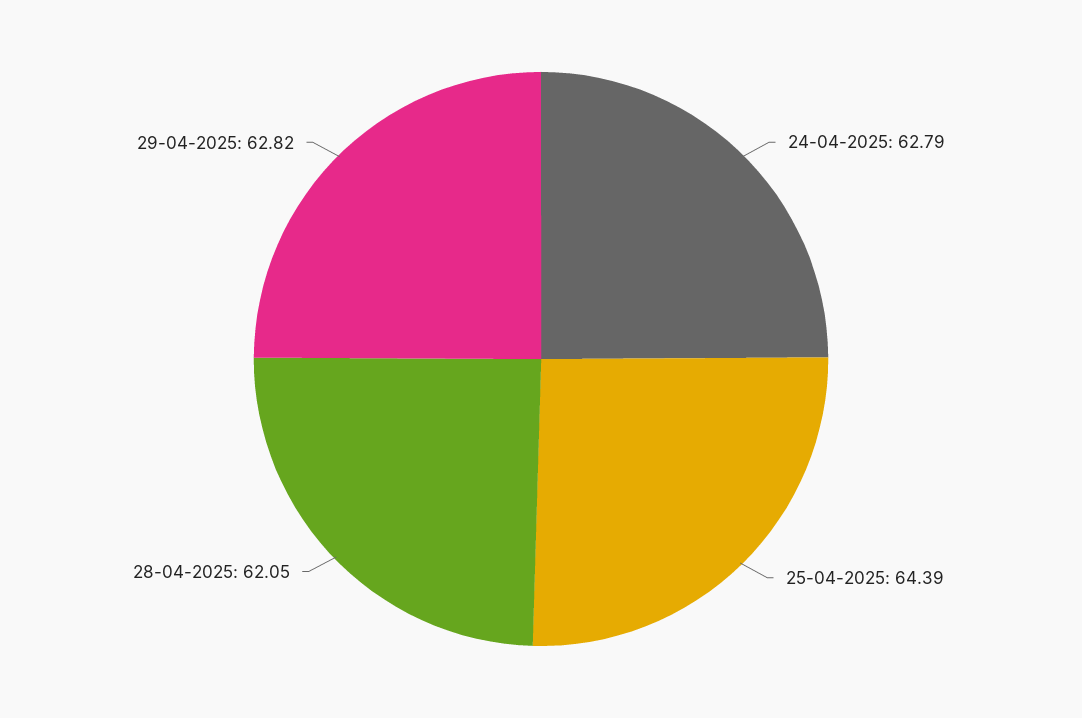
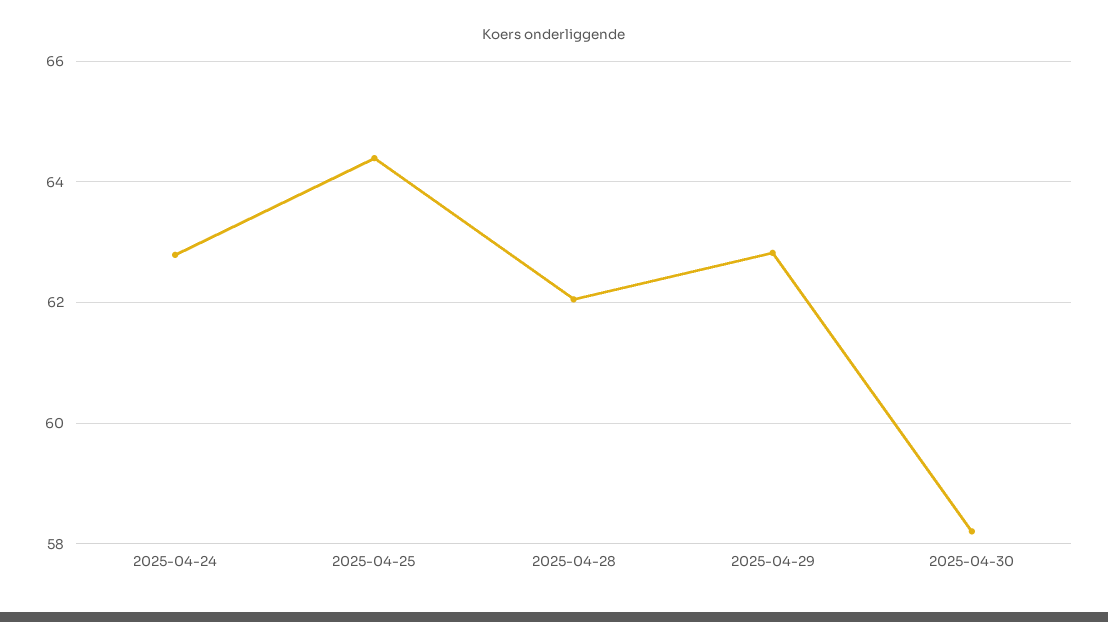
2025-04-30: none -> 58.2

